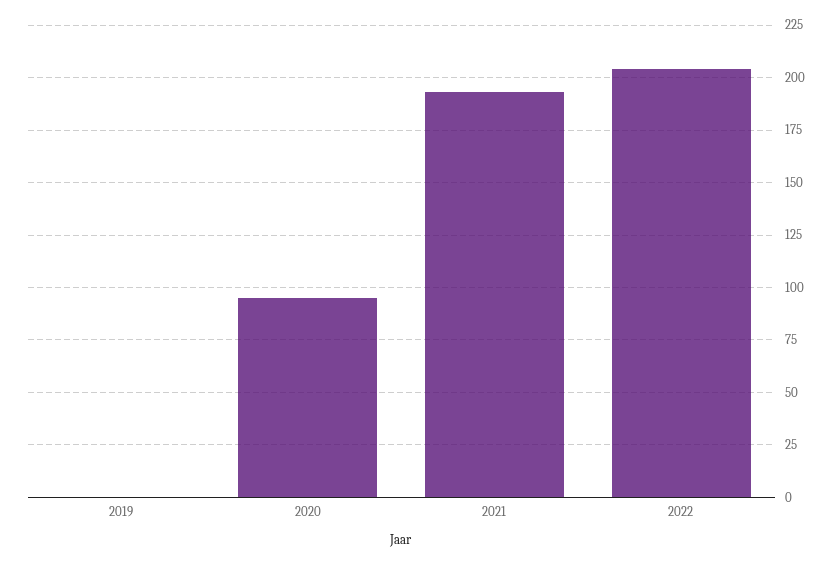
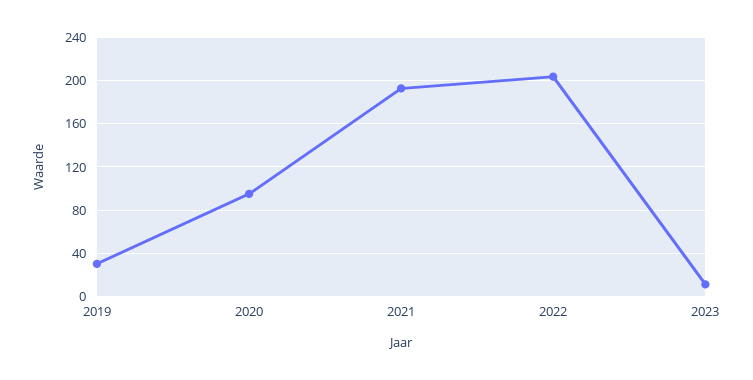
2019: 0 -> 30
2023: none -> 10

